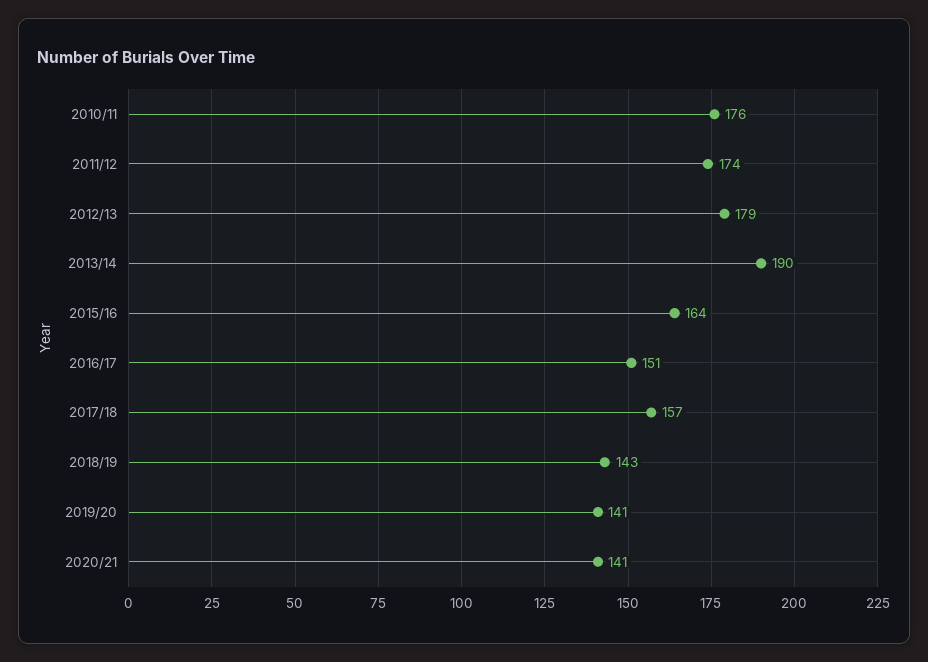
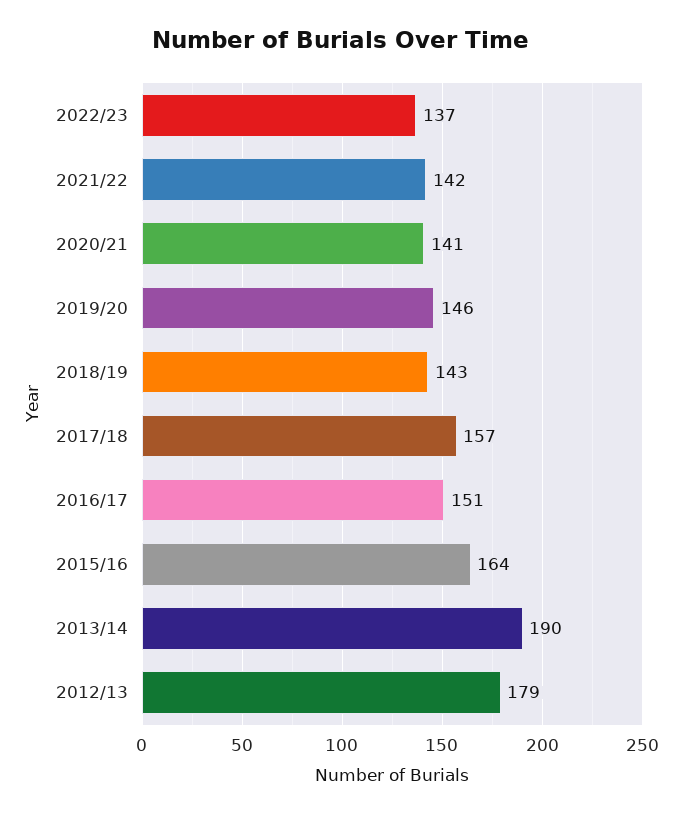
2010/11: 176 -> none
2011/12: 174 -> none
2019/20: 141 -> 146
2022/23: none -> 137
2021/22: none -> 142

